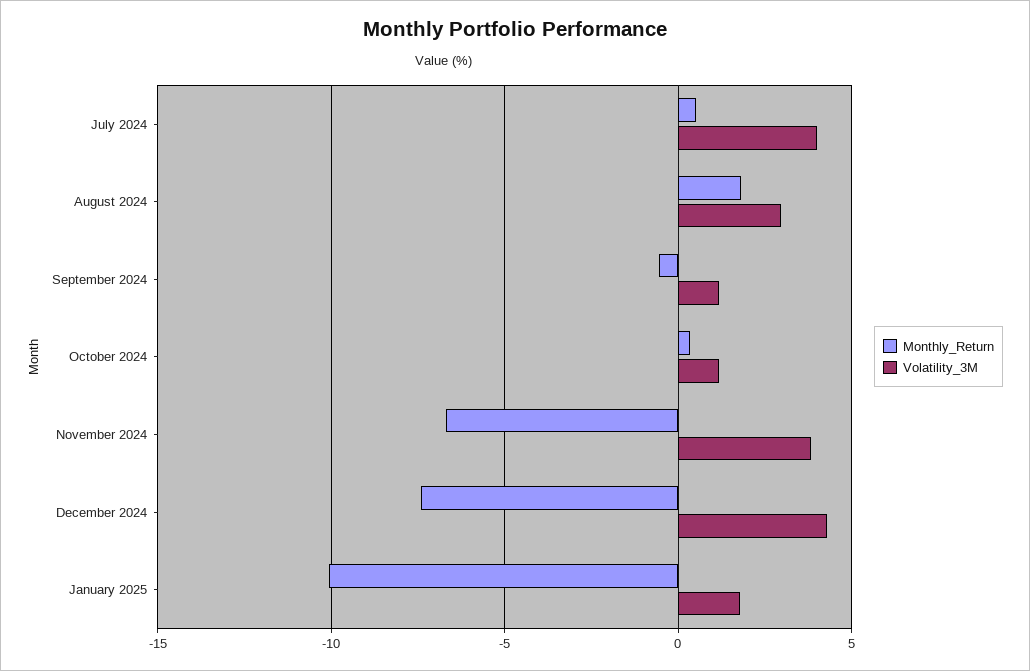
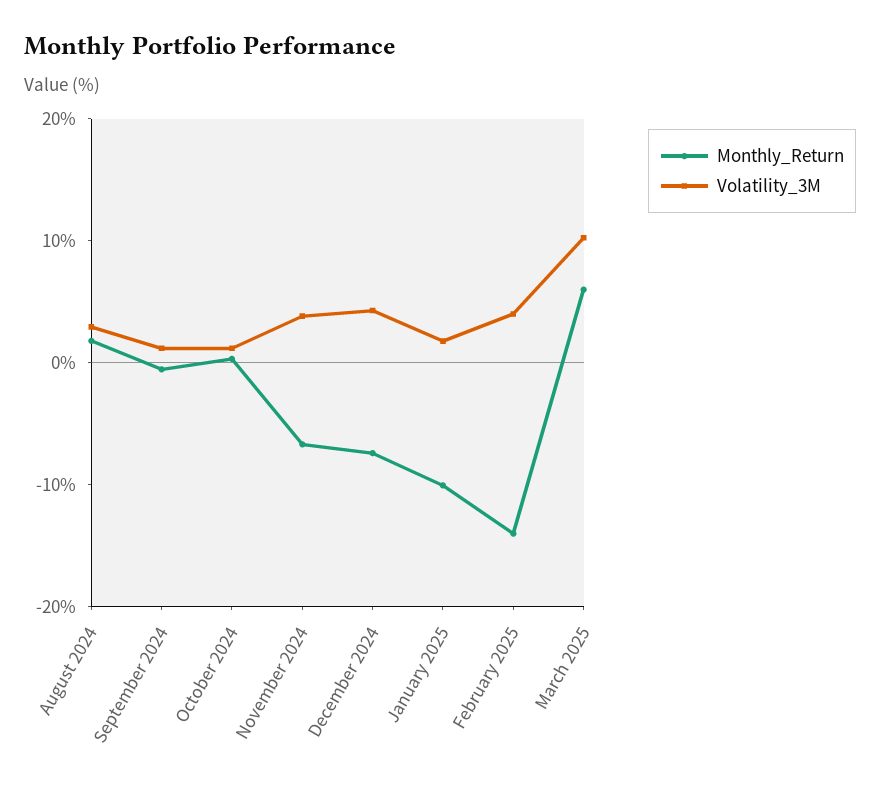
Monthly_Return, July 2024: 0.5 -> none
Volatility_3M, July 2024: 4 -> none
Monthly_Return, February 2025: none -> -14
Volatility_3M, February 2025: none -> 4
Monthly_Return, March 2025: none -> 6
Volatility_3M, March 2025: none -> 10

